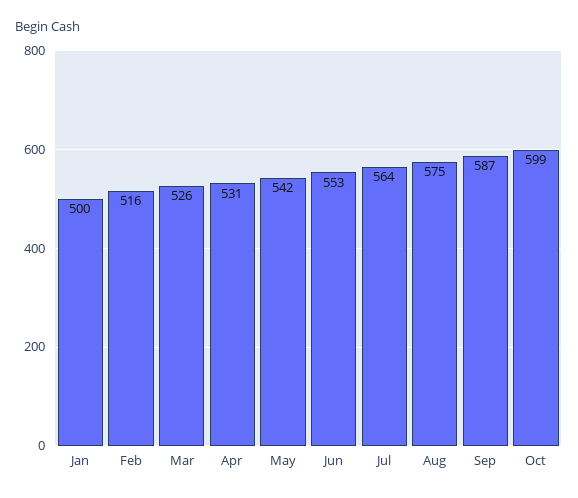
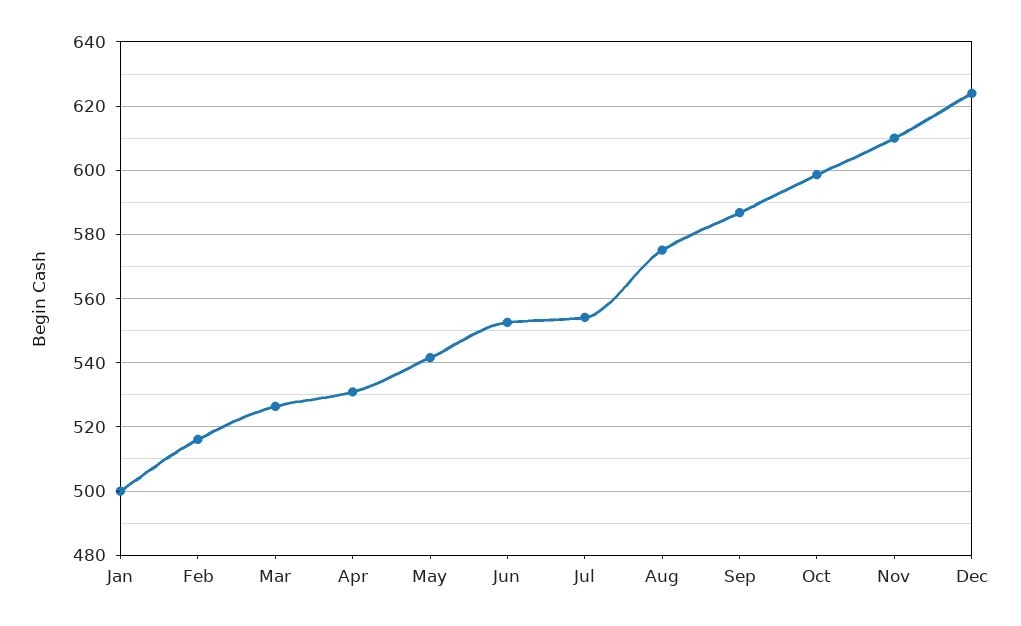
Jul: 564 -> 554
Nov: none -> 610
Dec: none -> 624

